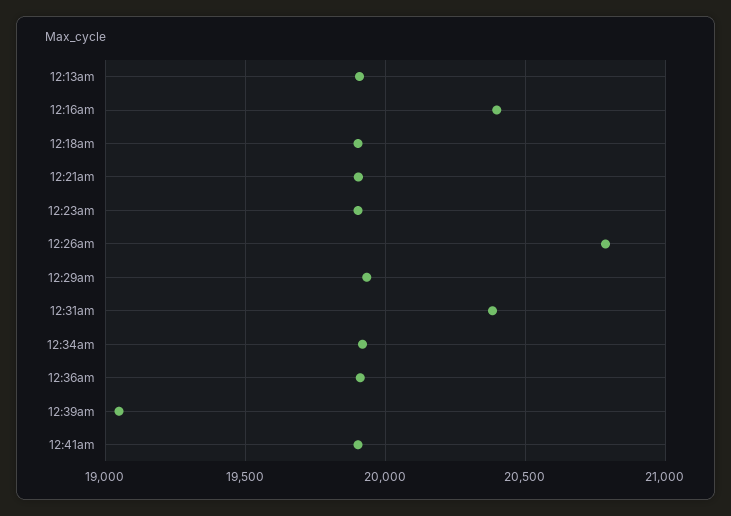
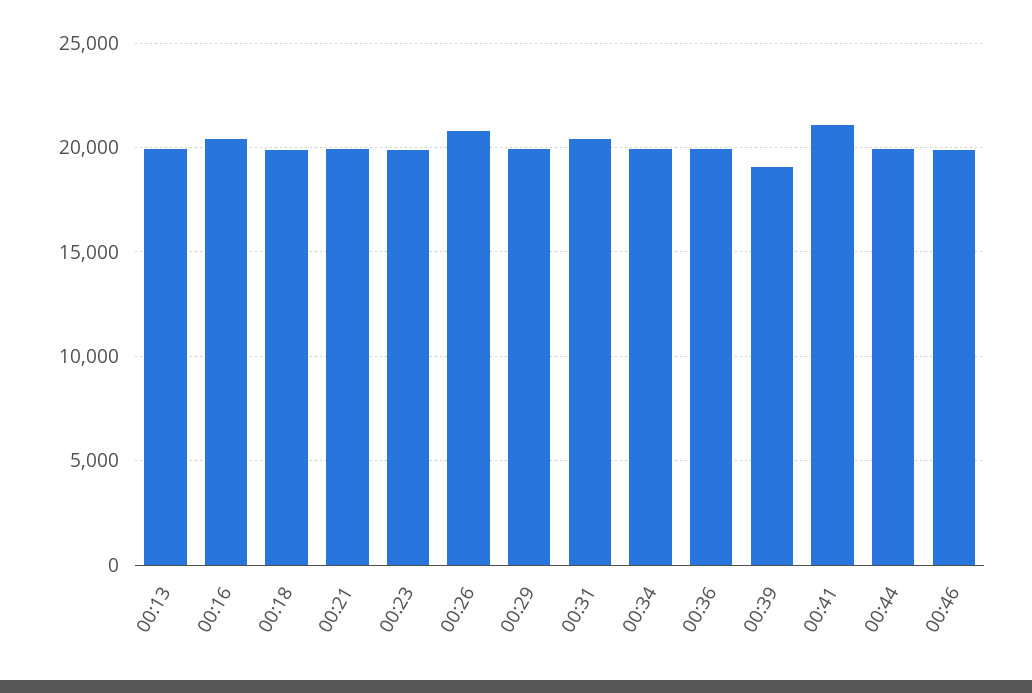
12:41am: 19900 -> 21000
00:44: none -> 20000
00:46: none -> 20000

